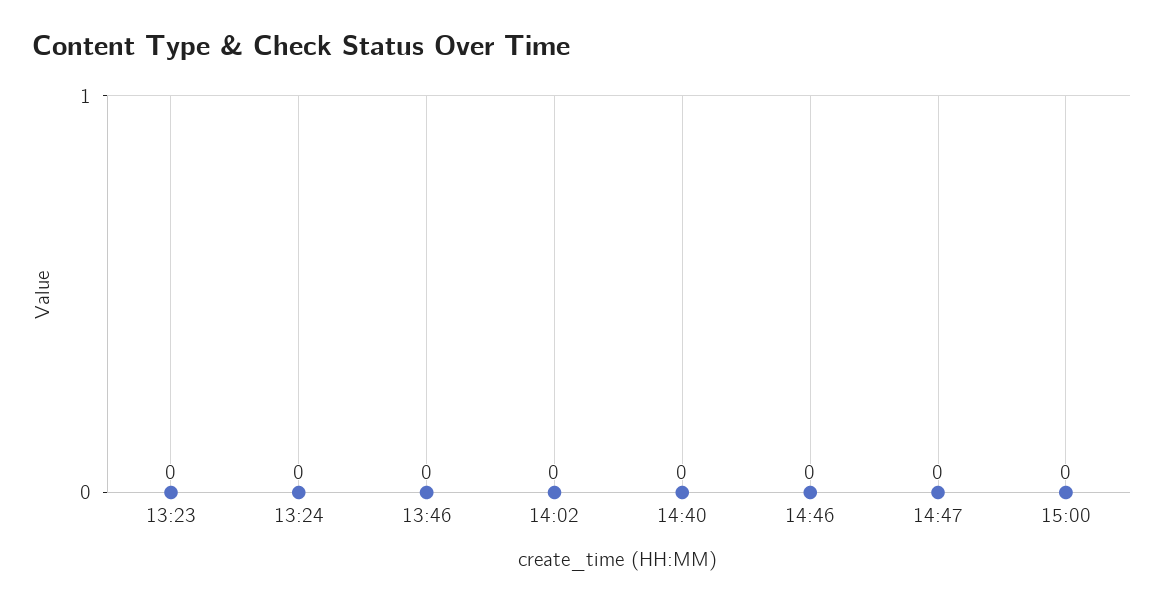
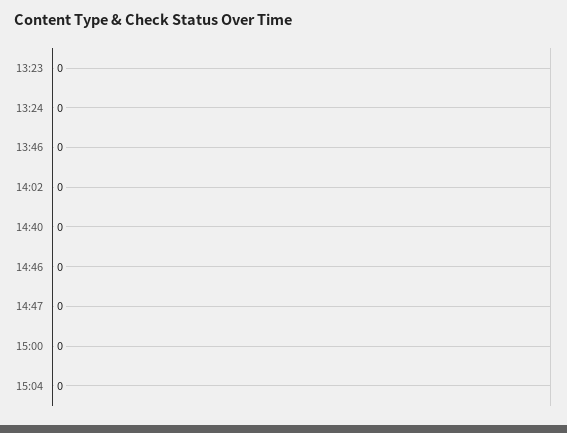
15:04: none -> 0

